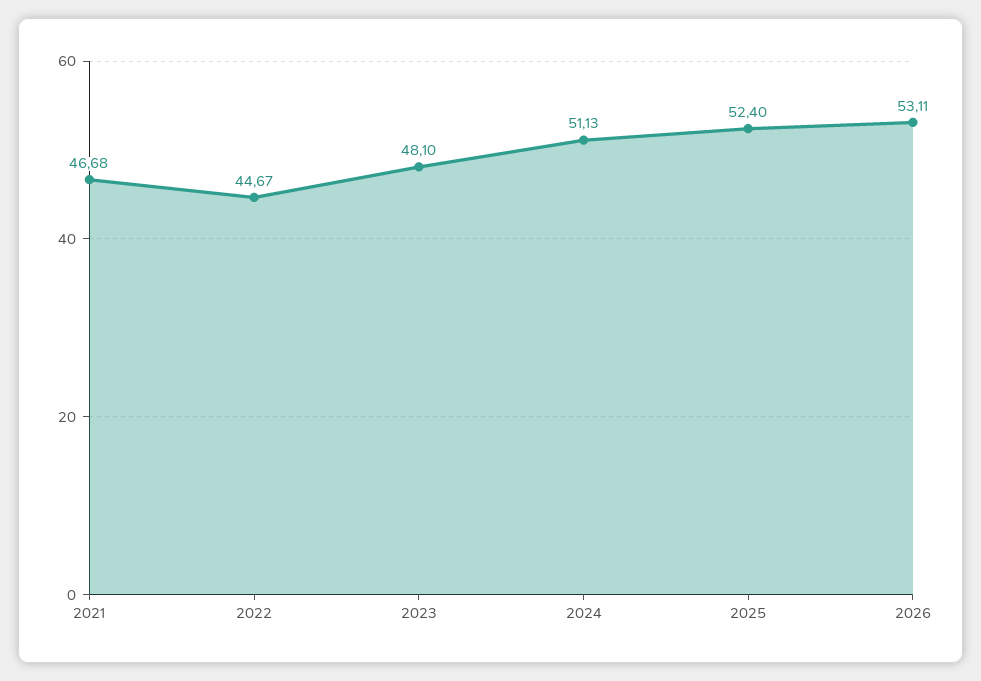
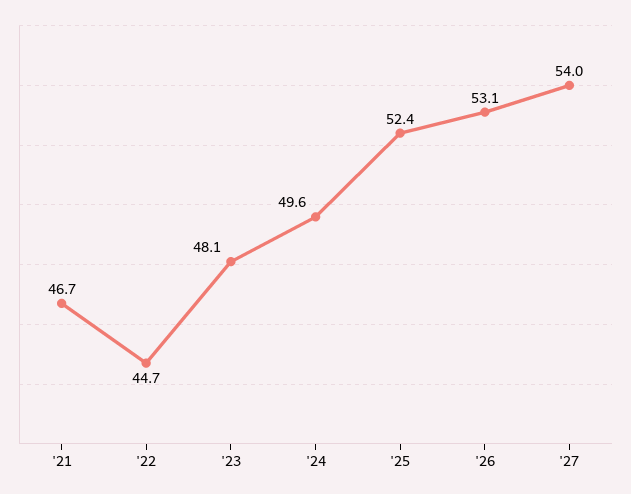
2024: 51.13 -> 49.6
'27: none -> 54

